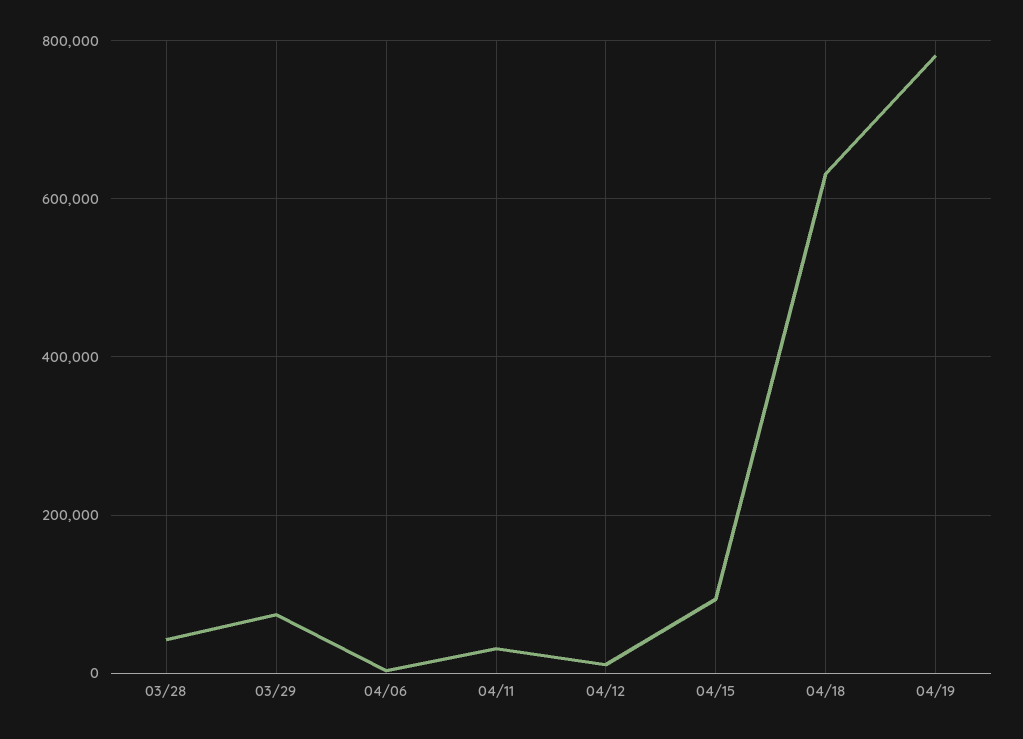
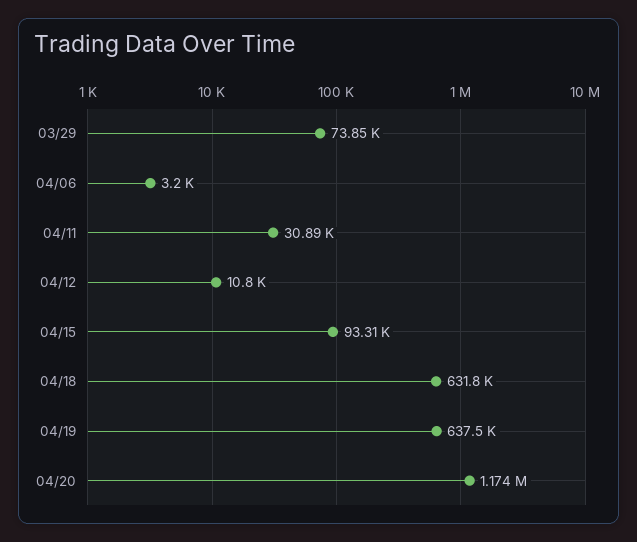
03/28: 40000 -> none
04/19: 780000 -> 637500
04/20: none -> 1174000

